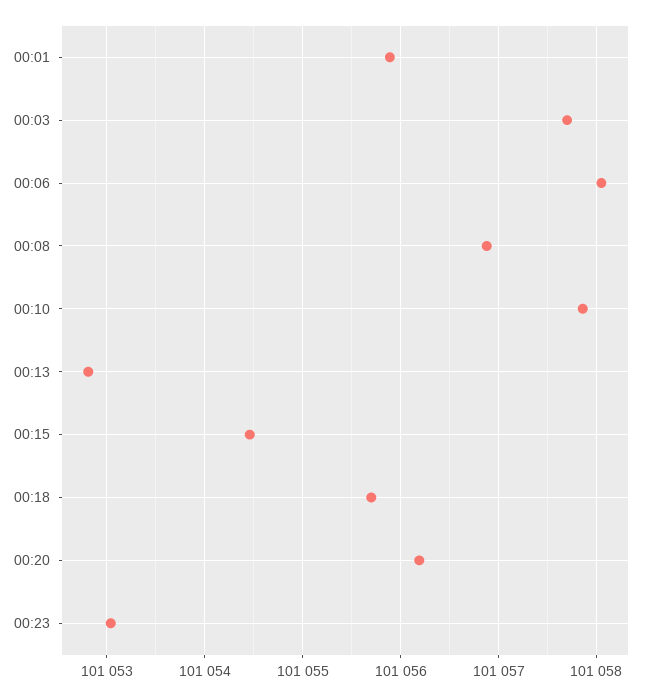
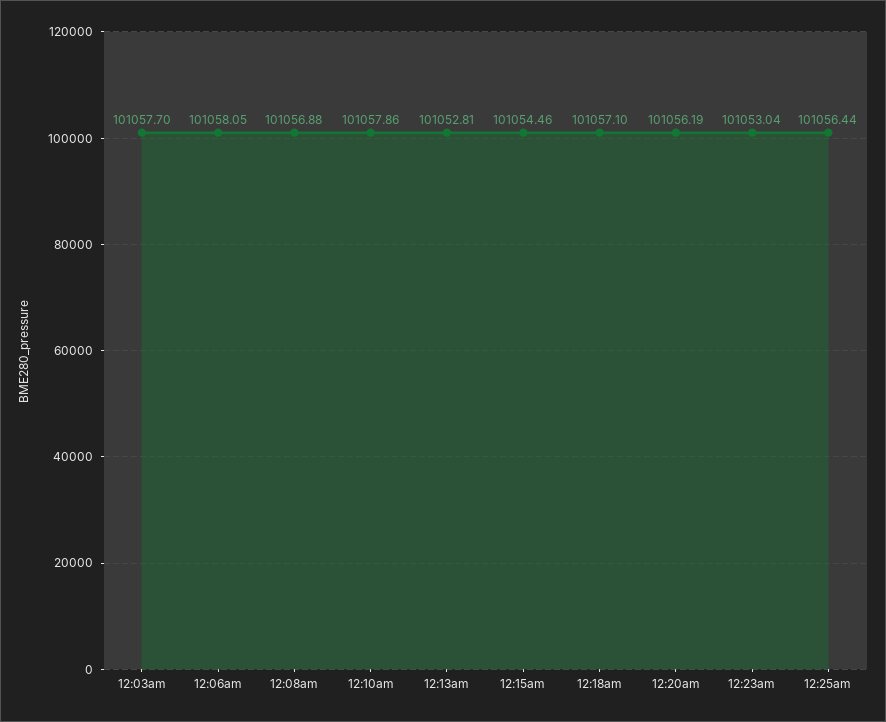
00:01: 101055.9 -> none
00:18: 101055.7 -> 101057.1
12:25am: none -> 101056.44

